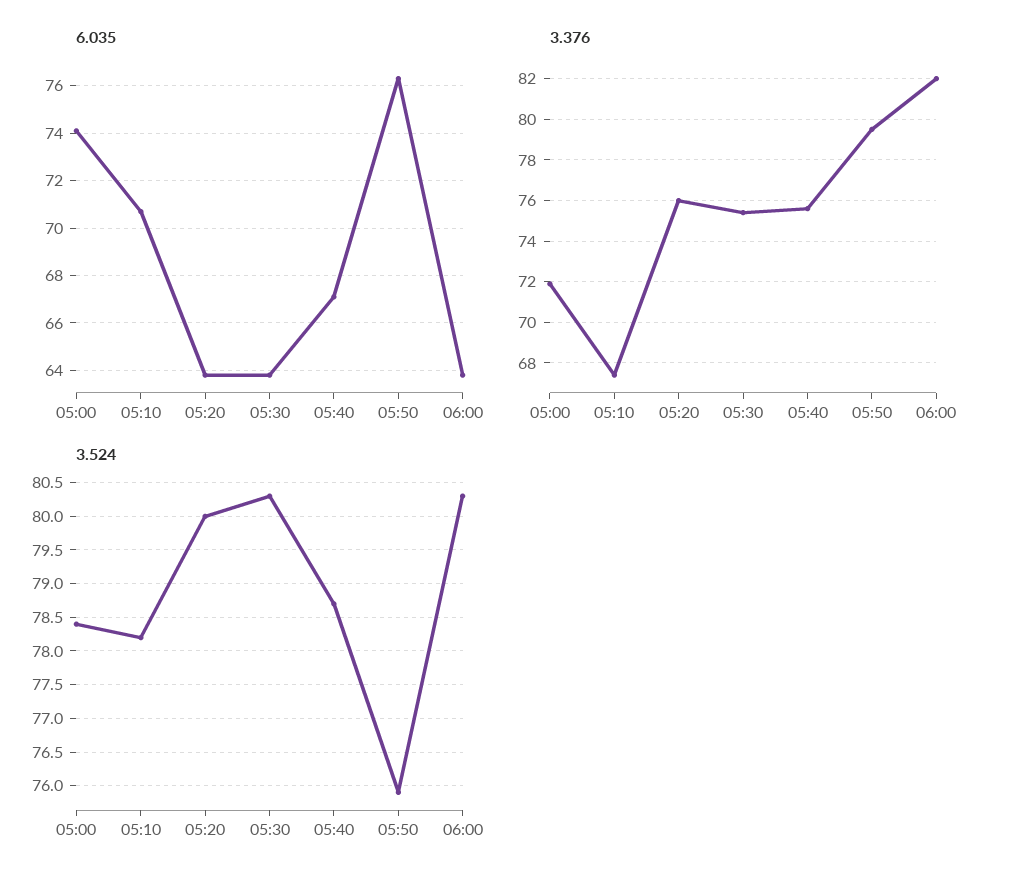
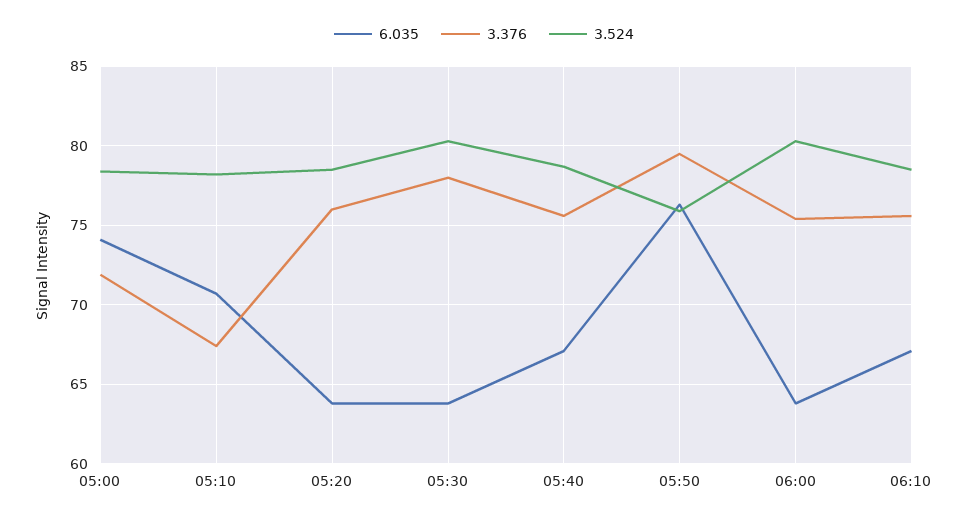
3.376, 05:30: 75.5 -> 78
3.376, 06:00: 82 -> 75.5
3.524, 05:20: 80 -> 78.5
6.035, 06:10: none -> 67
3.376, 06:10: none -> 75.5
3.524, 06:10: none -> 78.5

